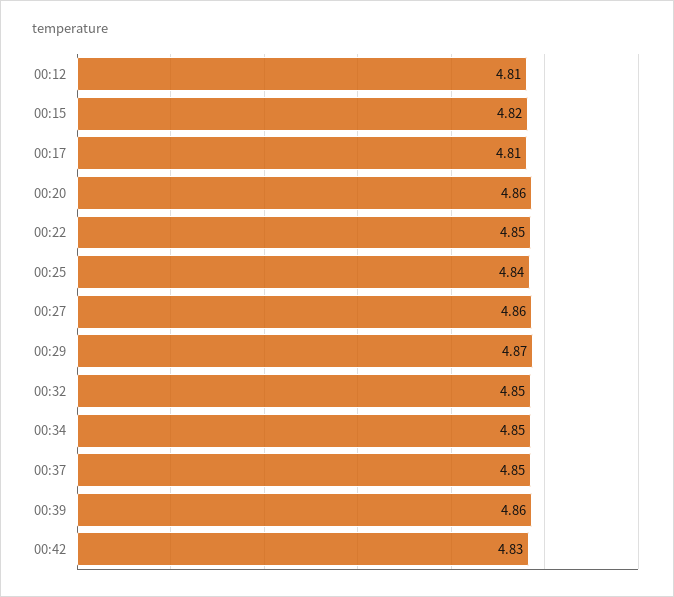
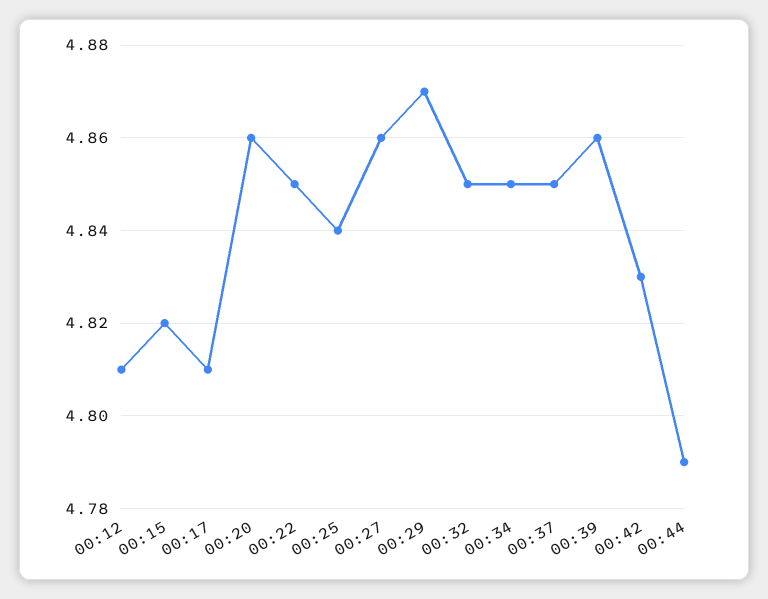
00:44: none -> 4.79

